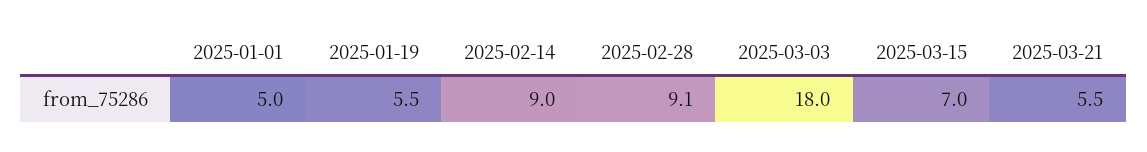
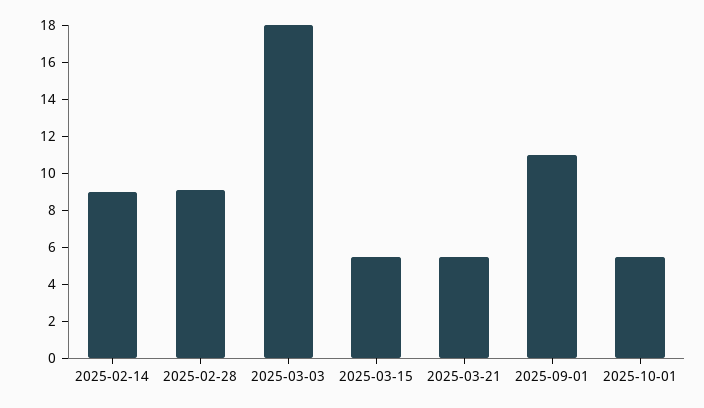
2025-01-01: 5 -> none
2025-01-19: 5.5 -> none
2025-03-15: 7 -> 5.5
2025-09-01: none -> 11
2025-10-01: none -> 5.5

